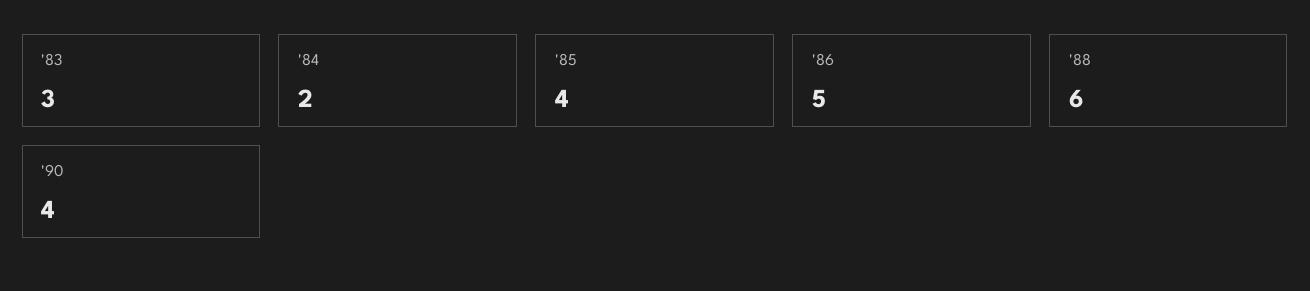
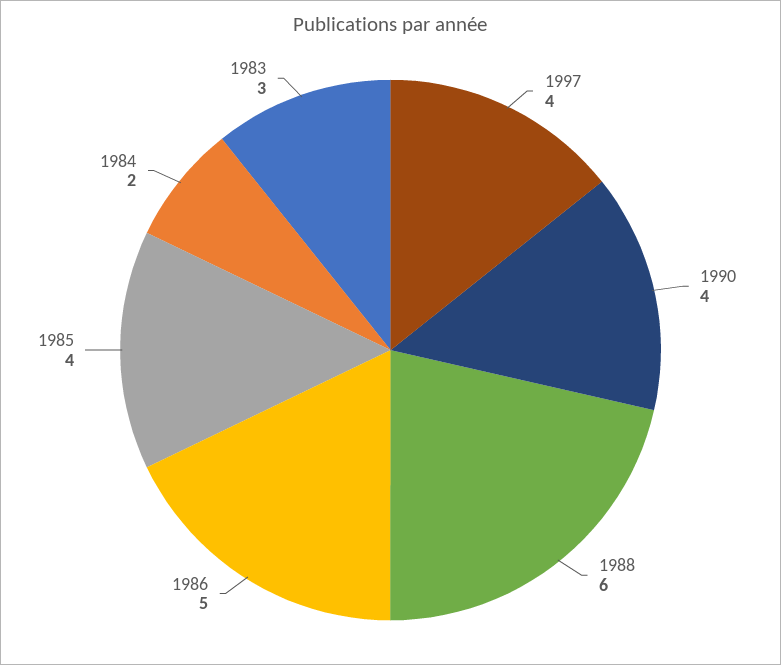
1997: none -> 4

